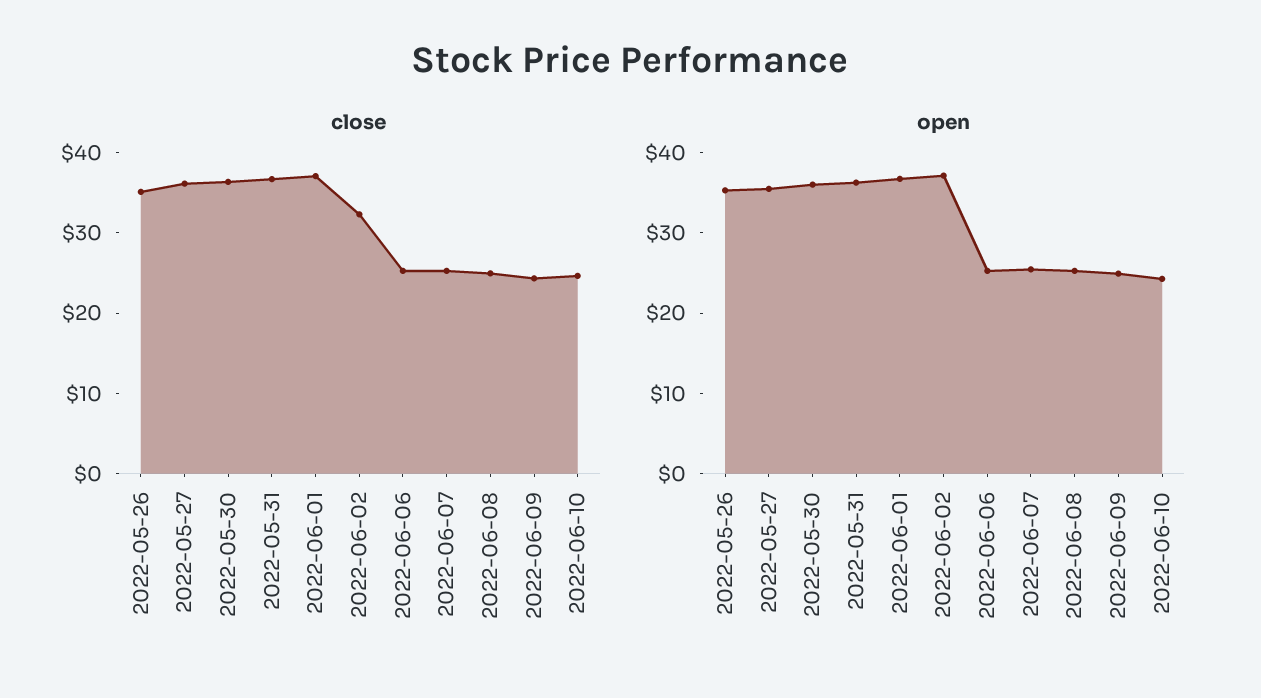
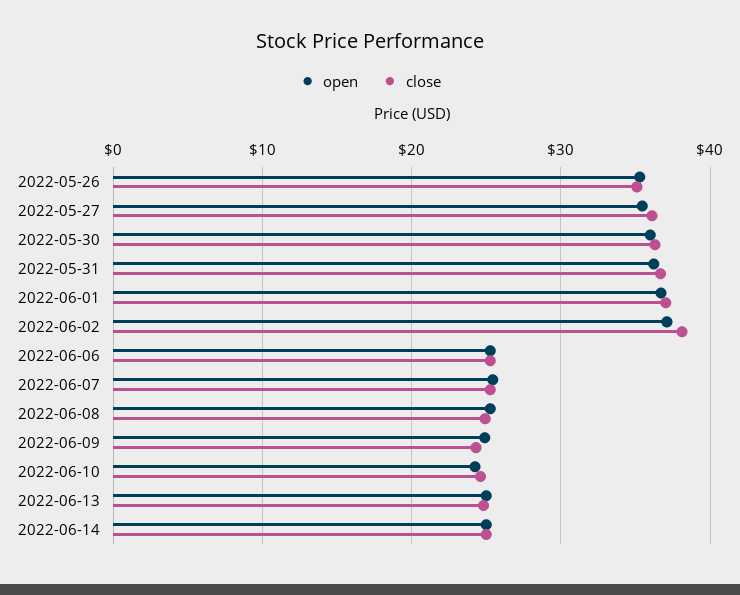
close, 2022-06-02: 32 -> 38
open, 2022-06-13: none -> 25
close, 2022-06-13: none -> 25
open, 2022-06-14: none -> 25
close, 2022-06-14: none -> 25

